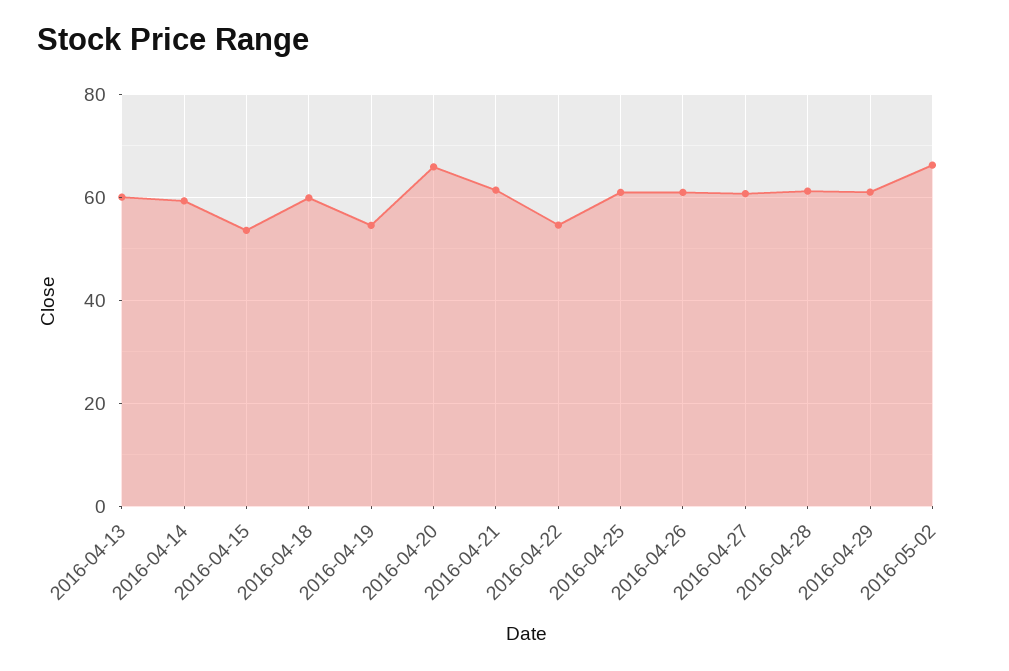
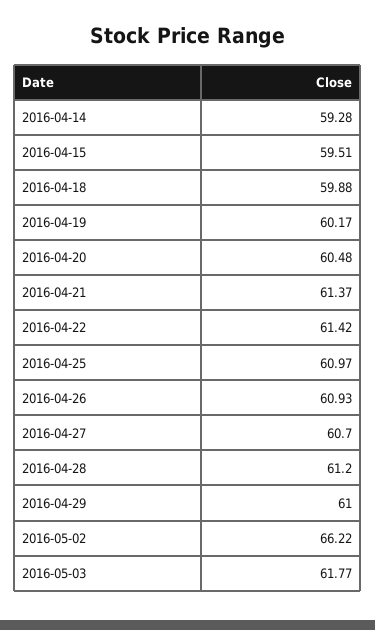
2016-04-13: 60 -> none
2016-04-15: 54 -> 59.51
2016-04-19: 54 -> 60.17
2016-04-20: 66 -> 60.48
2016-04-22: 54 -> 61.42
2016-05-03: none -> 61.77

